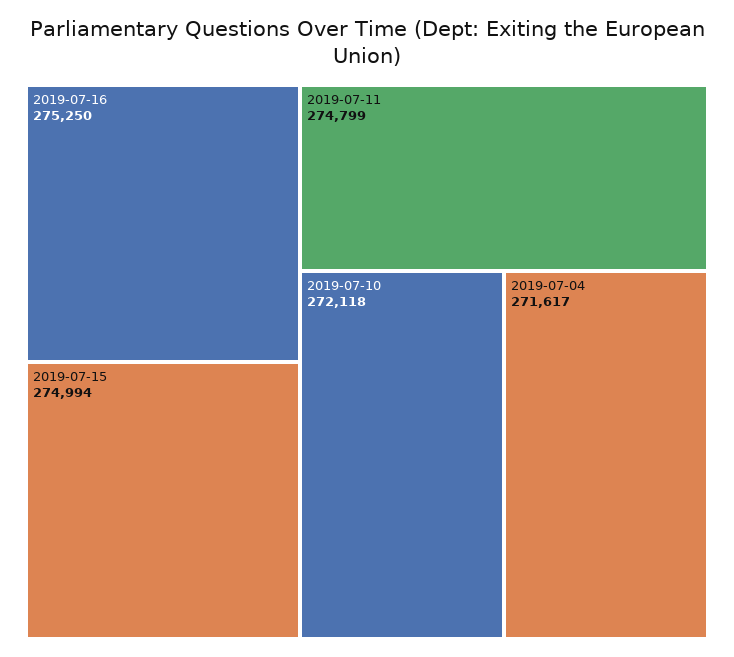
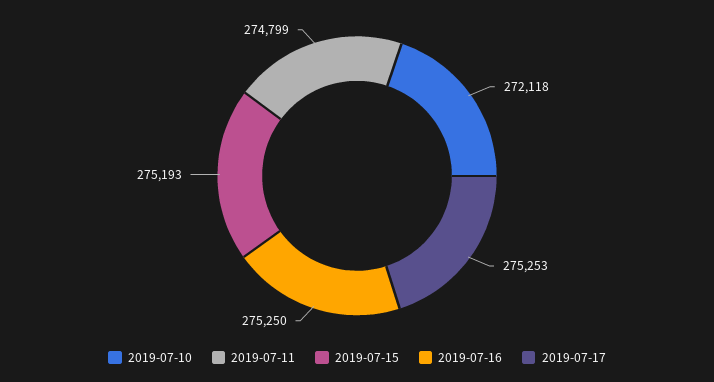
2019-07-15: 274994 -> 275193
2019-07-04: 271617 -> none
2019-07-17: none -> 275253

